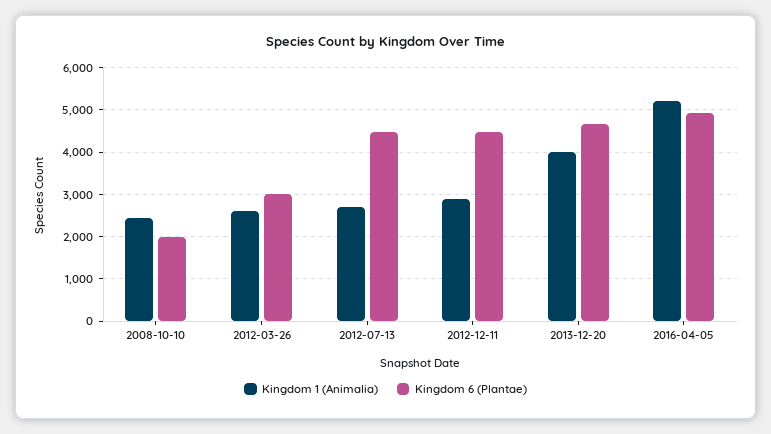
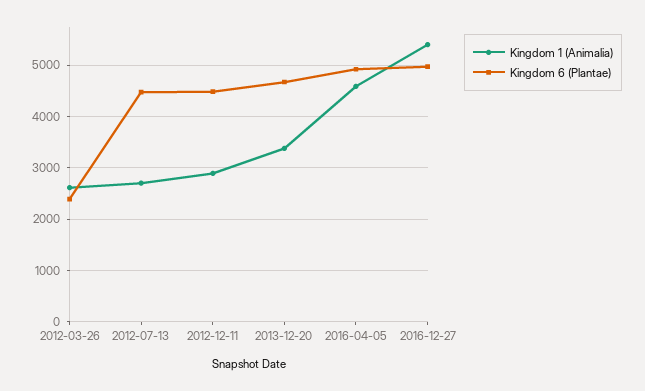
Kingdom 1 (Animalia), 2008-10-10: 2400 -> none
Kingdom 6 (Plantae), 2008-10-10: 2000 -> none
Kingdom 6 (Plantae), 2012-03-26: 3000 -> 2400
Kingdom 1 (Animalia), 2013-12-20: 4000 -> 3400
Kingdom 1 (Animalia), 2016-04-05: 5200 -> 4600
Kingdom 1 (Animalia), 2016-12-27: none -> 5400
Kingdom 6 (Plantae), 2016-12-27: none -> 5000

